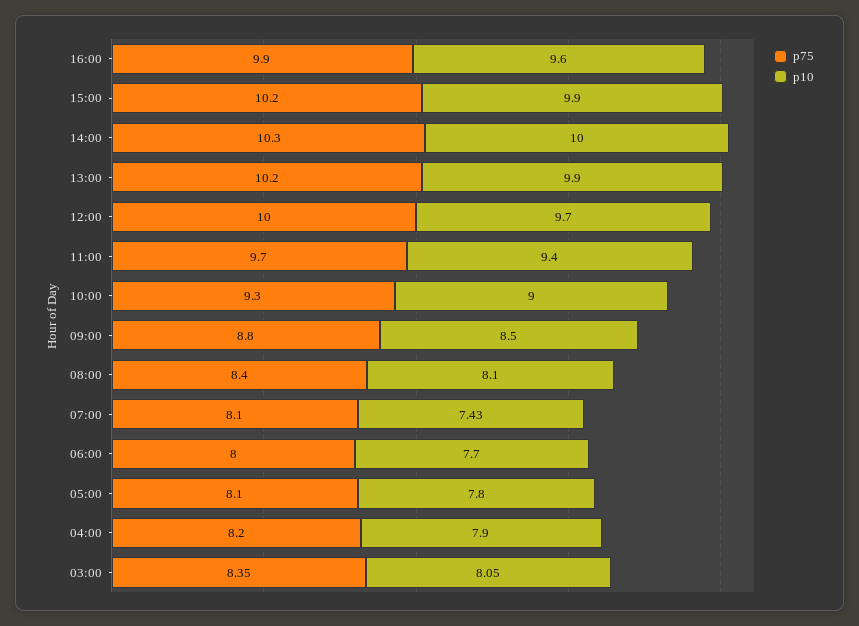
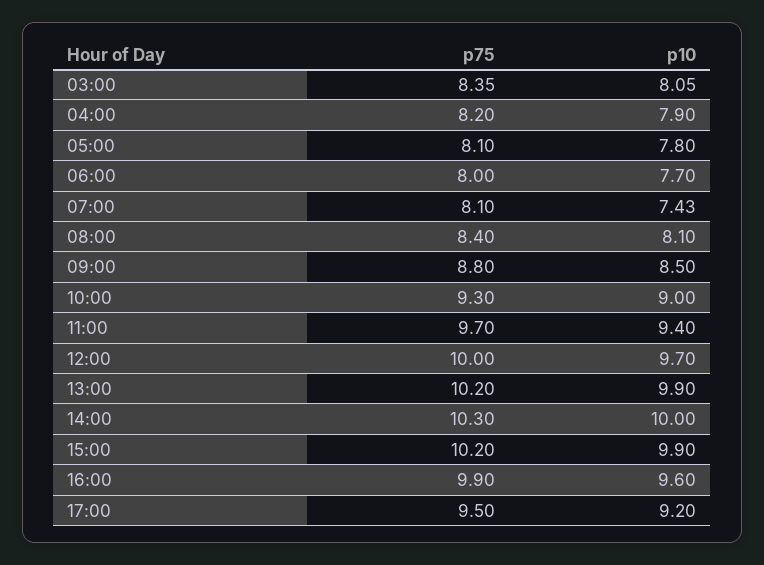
p75, 17:00: none -> 9.5
p10, 17:00: none -> 9.2

